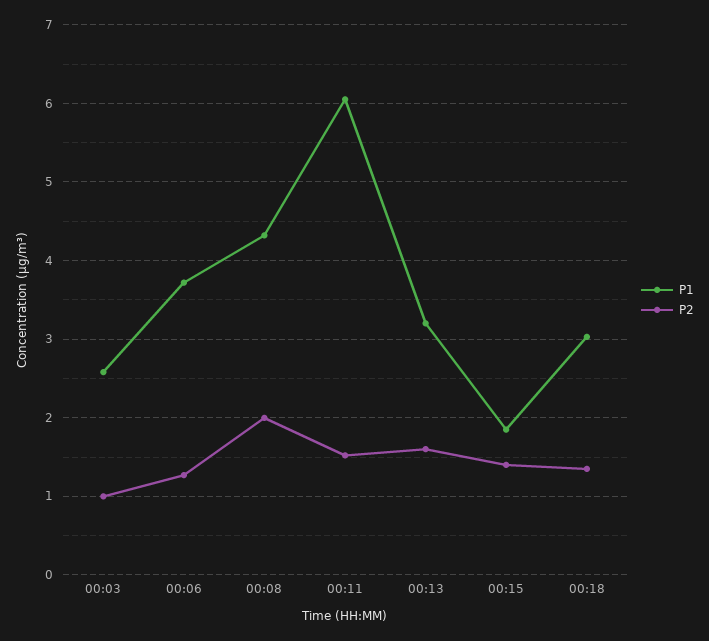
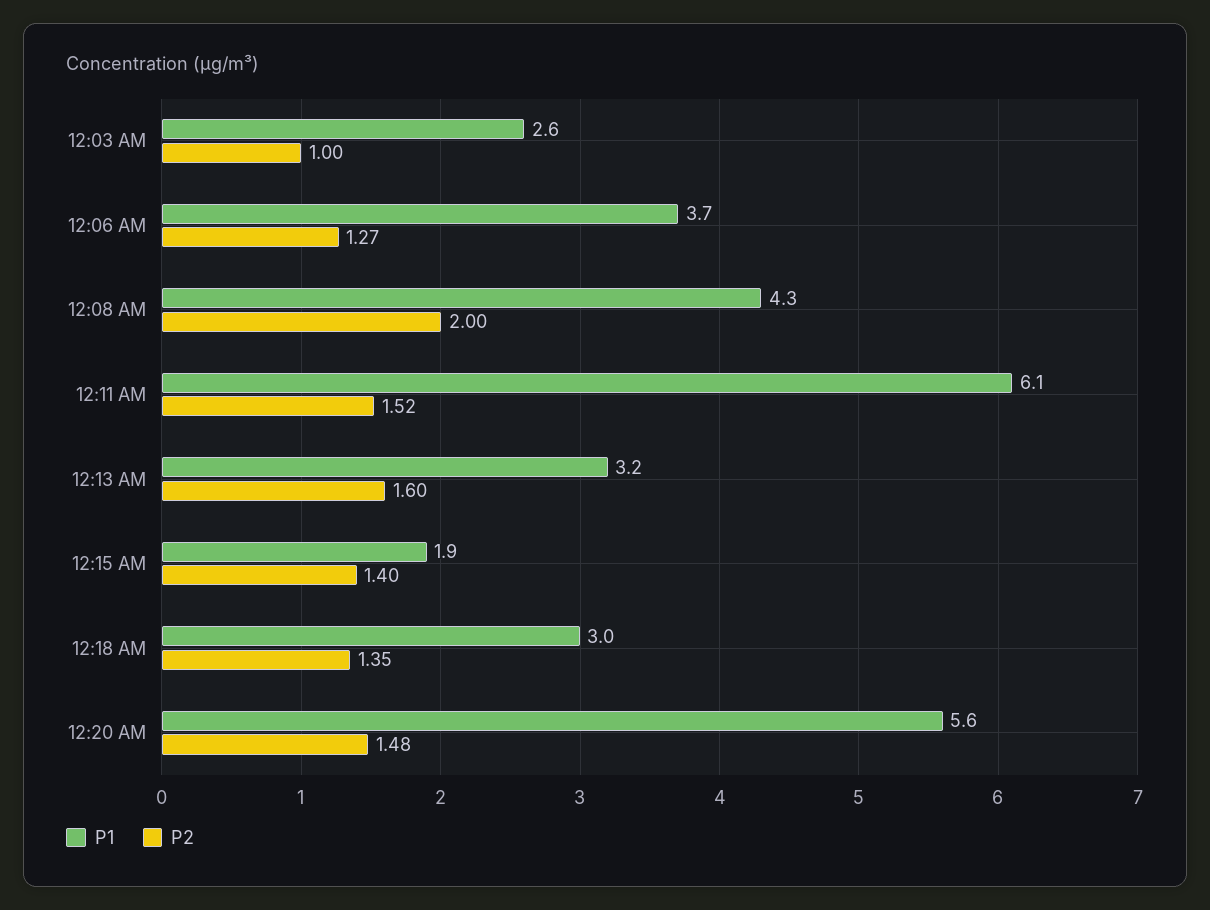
P1, 12:20 AM: none -> 5.6
P2, 12:20 AM: none -> 1.48

